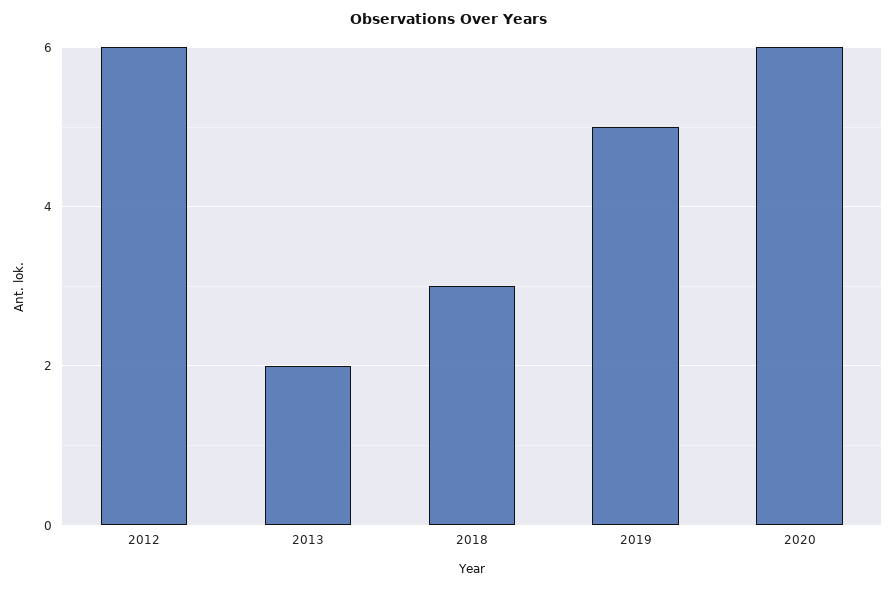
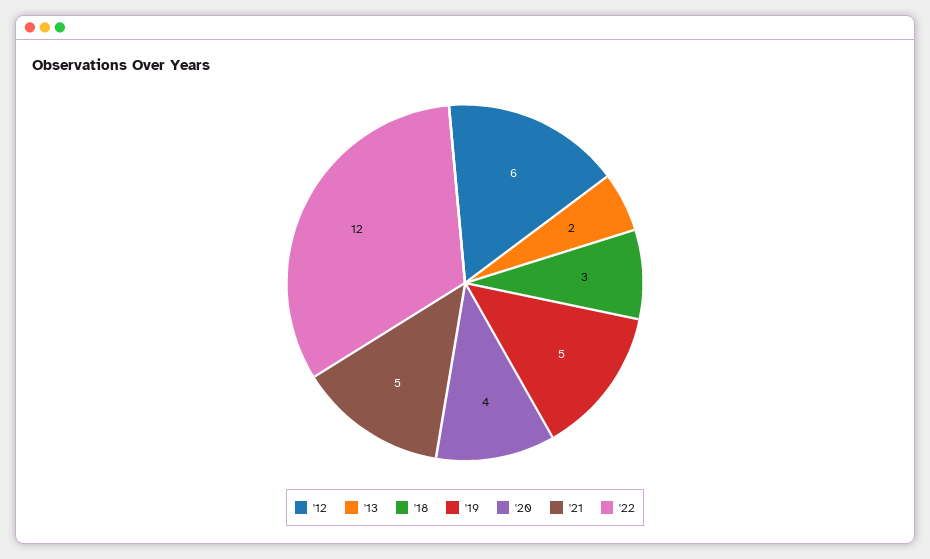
2020: 6 -> 4
'21: none -> 5
'22: none -> 12

